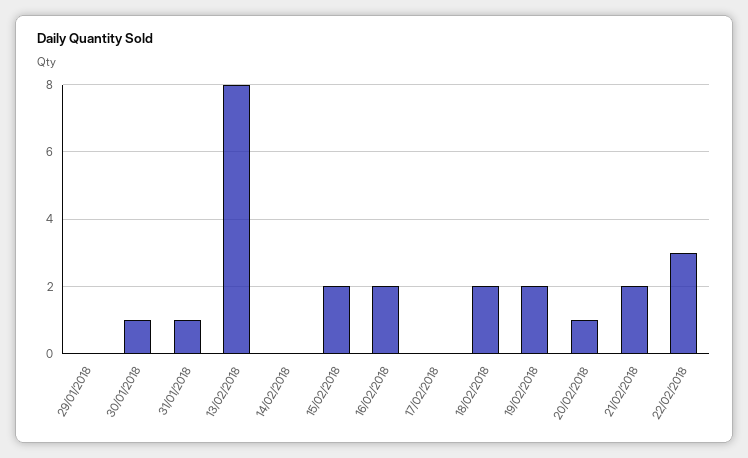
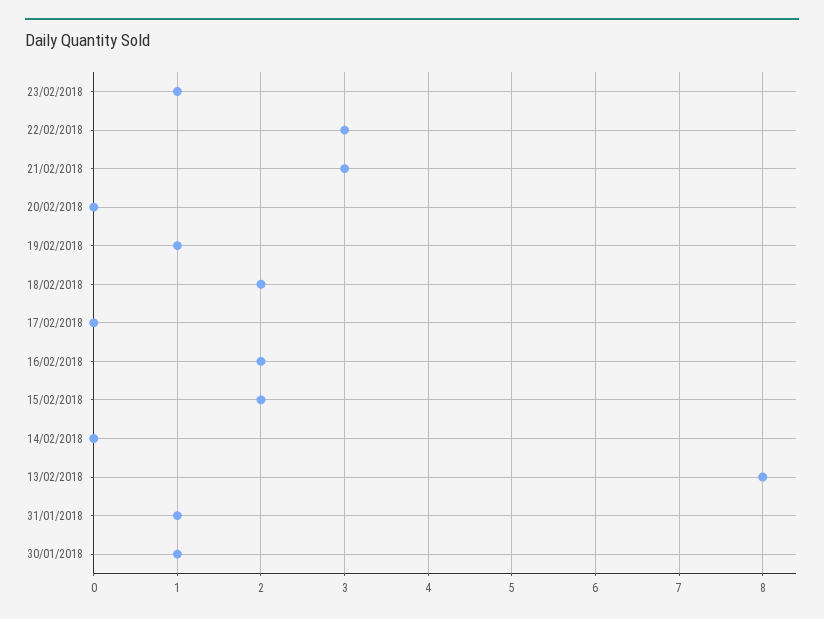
29/01/2018: 0 -> none
19/02/2018: 2 -> 1
20/02/2018: 1 -> 0
21/02/2018: 2 -> 3
23/02/2018: none -> 1

